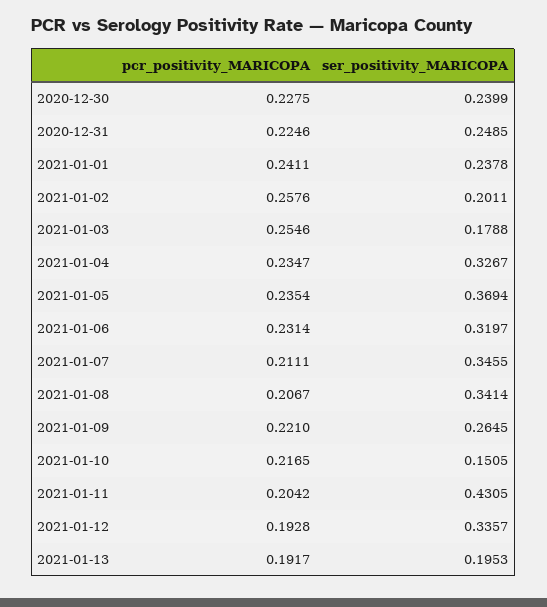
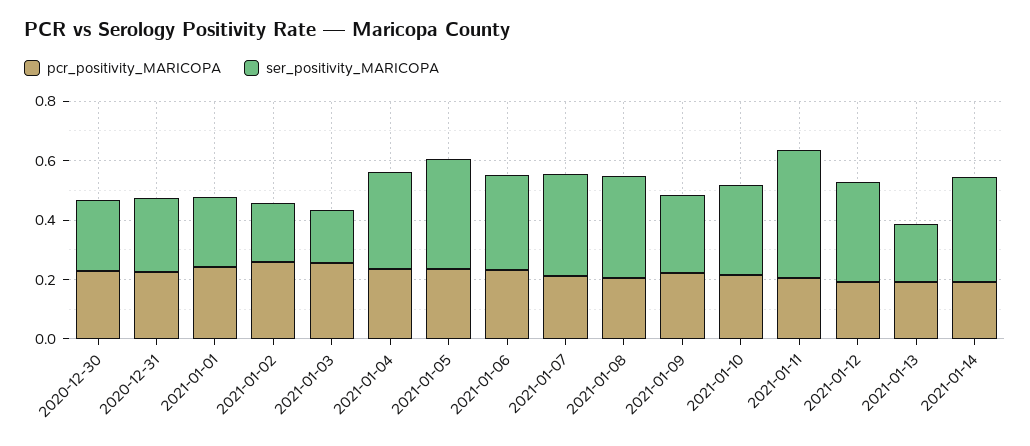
ser_positivity_MARICOPA, 2021-01-10: 0.1505 -> 0.3
pcr_positivity_MARICOPA, 2021-01-14: none -> 0.2
ser_positivity_MARICOPA, 2021-01-14: none -> 0.35

